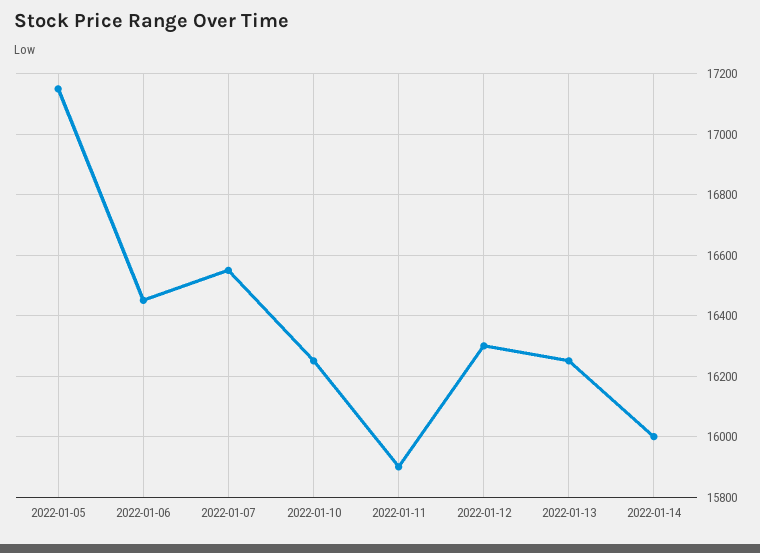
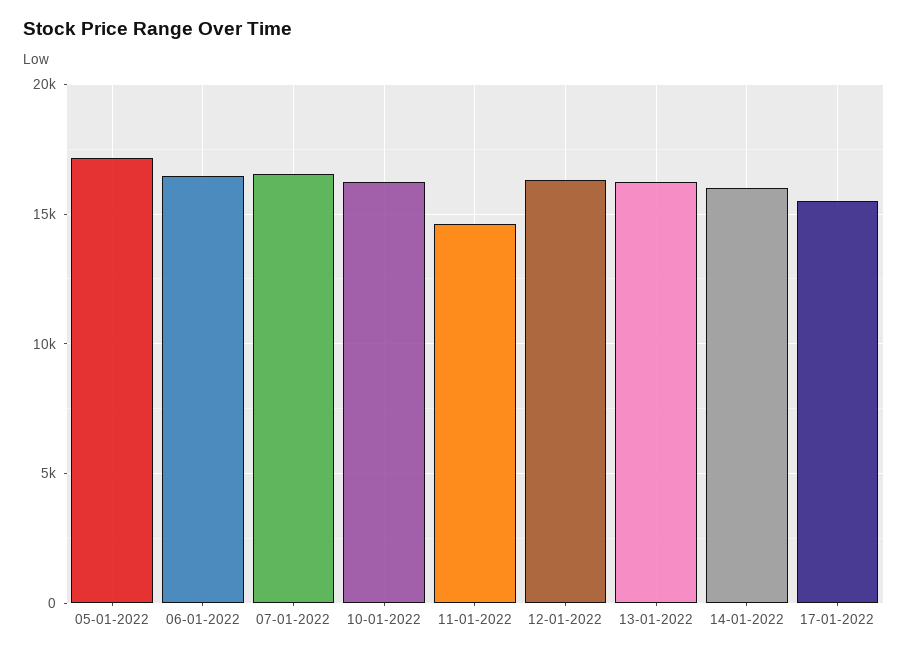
2022-01-11: 15900 -> 14500
17-01-2022: none -> 15500

